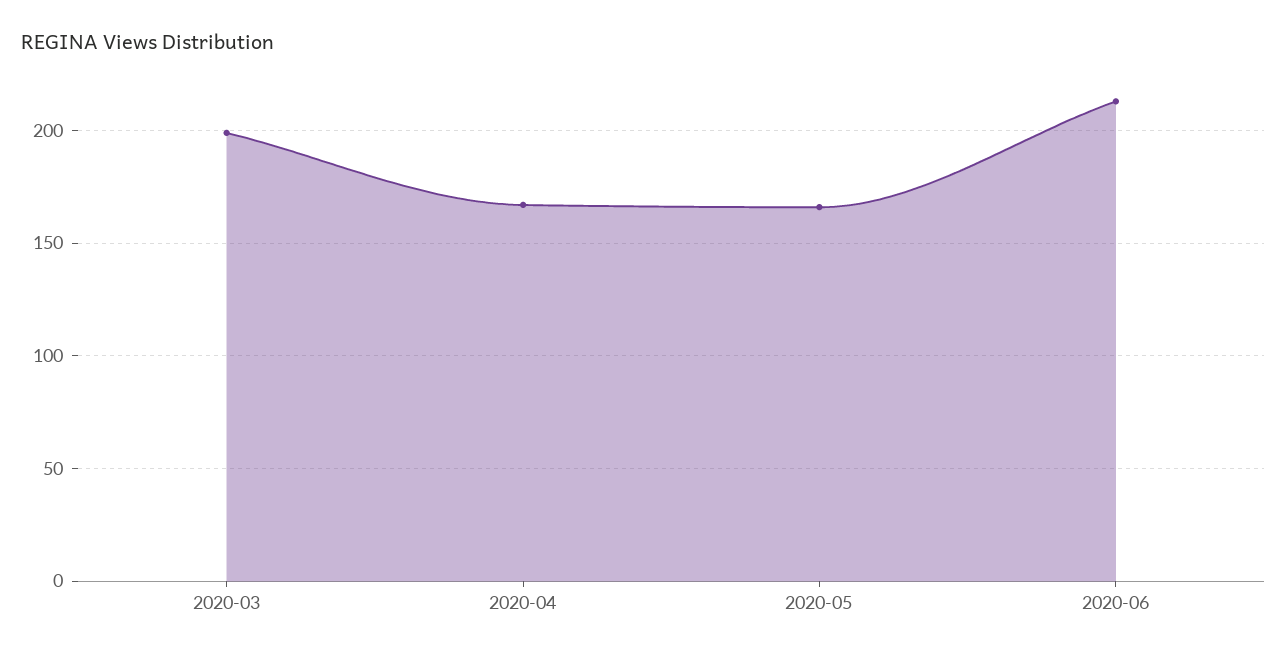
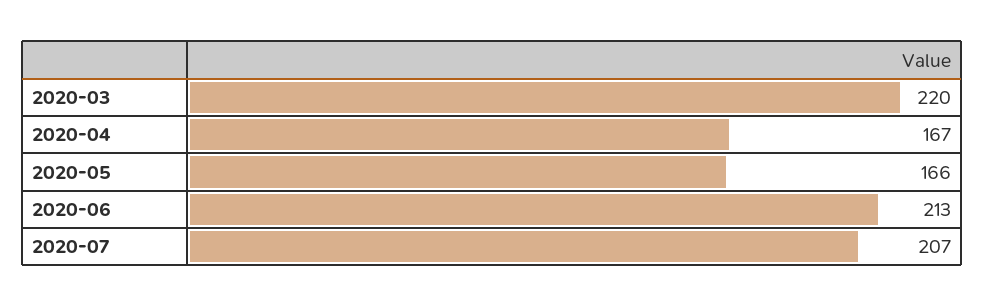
2020-03: 200 -> 220
2020-07: none -> 207

